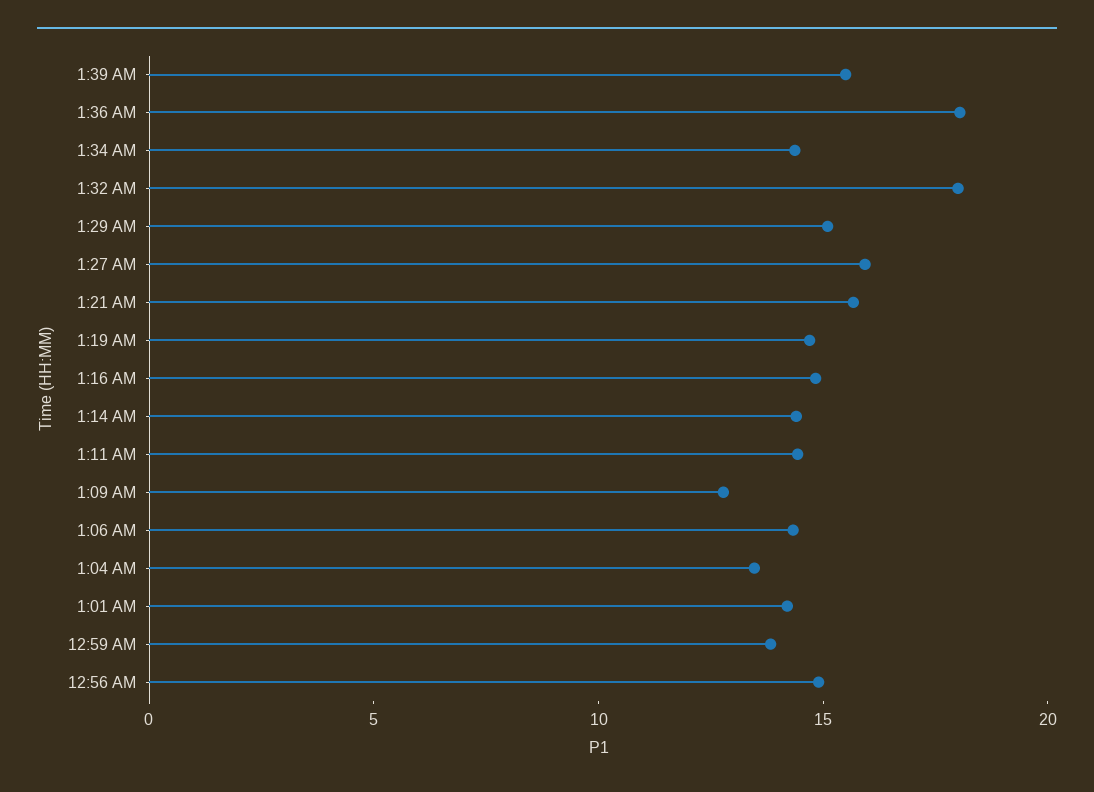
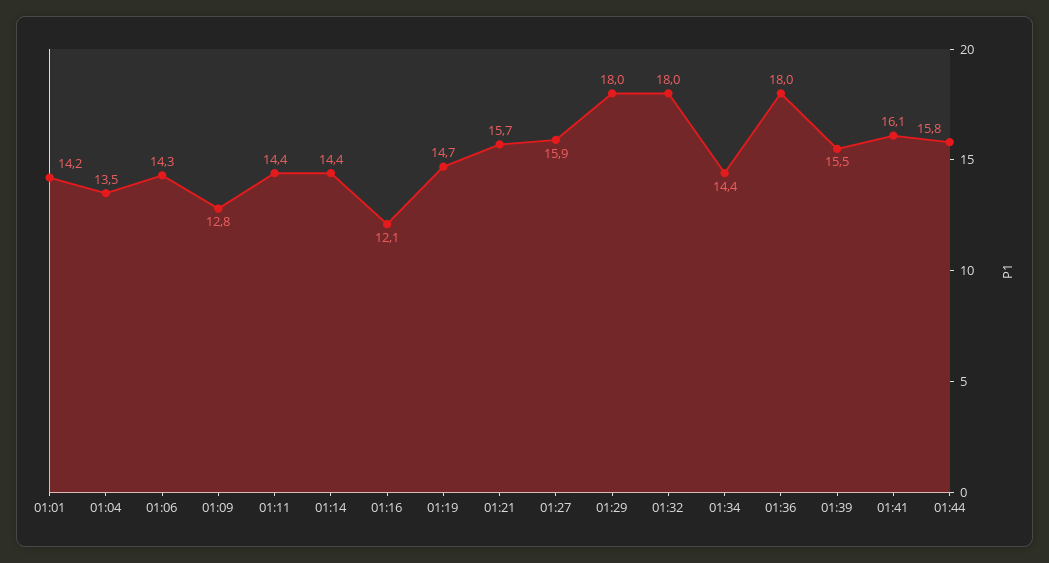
1:29 AM: 15 -> 18
1:16 AM: 15 -> 12.1
12:59 AM: 14 -> none
12:56 AM: 15 -> none
01:41: none -> 16.1
01:44: none -> 15.8

